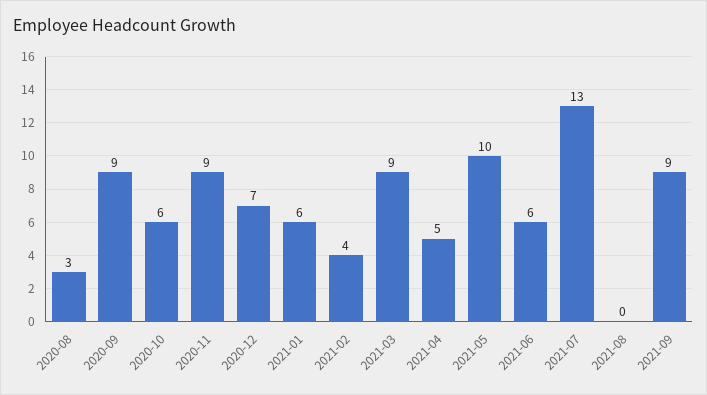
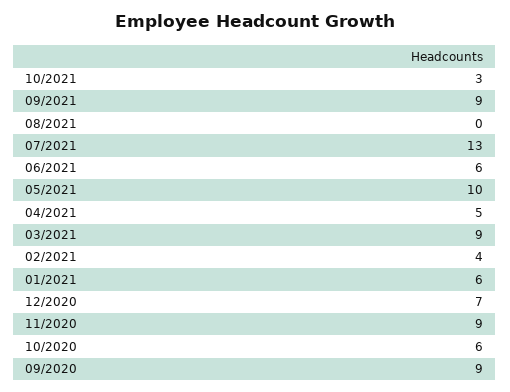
2020-08: 3 -> none
10/2021: none -> 3

